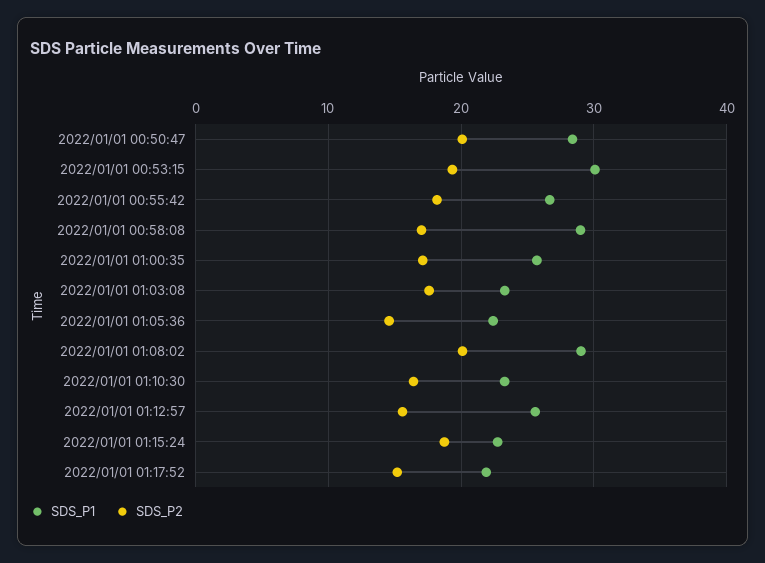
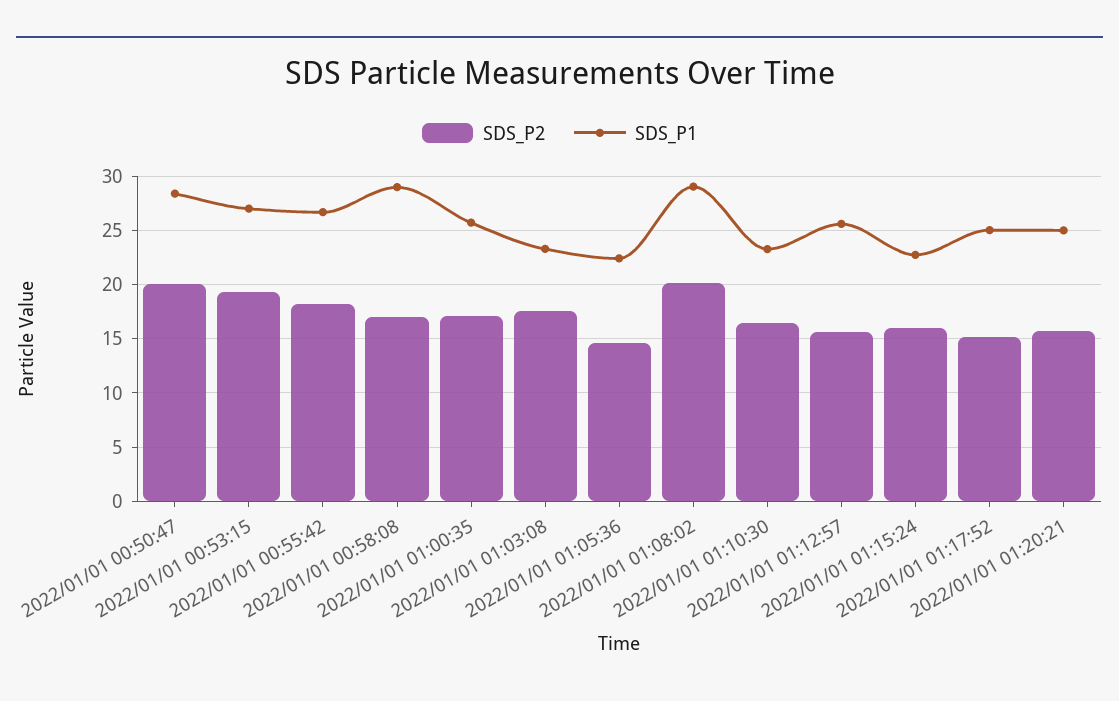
SDS_P1, 2022/01/01 00:53:15: 30 -> 27
SDS_P2, 2022/01/01 01:15:24: 19 -> 16
SDS_P1, 2022/01/01 01:17:52: 22 -> 25
SDS_P2, 2022/01/01 01:20:21: none -> 16
SDS_P1, 2022/01/01 01:20:21: none -> 25

